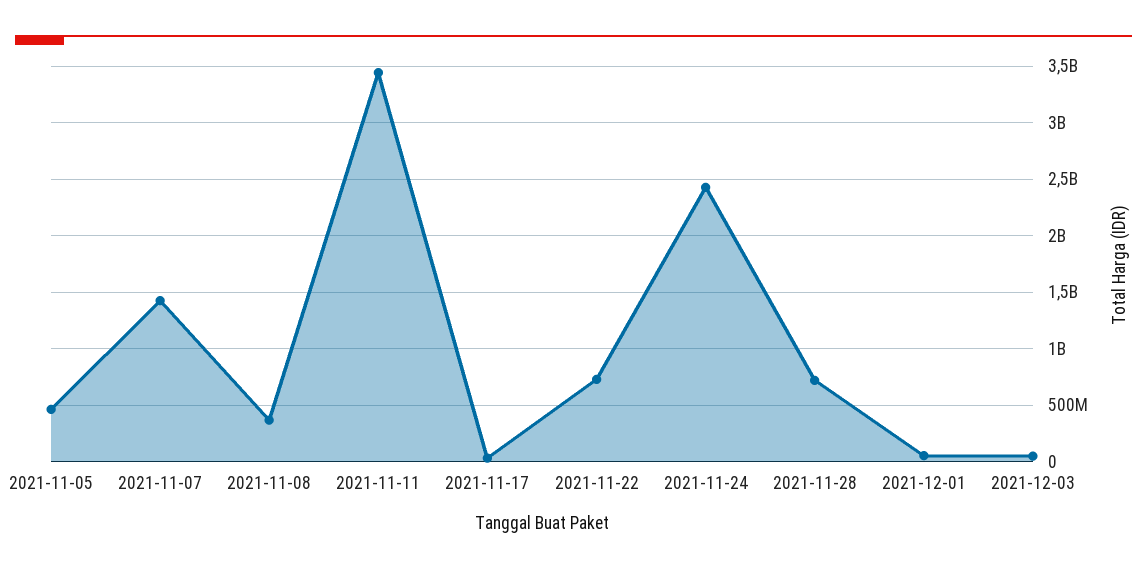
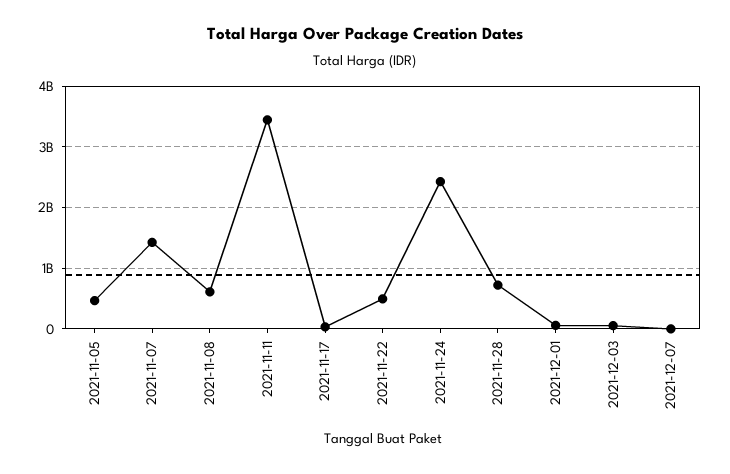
2021-11-08: 400000000 -> 600000000
2021-11-22: 700000000 -> 500000000
2021-12-07: none -> 0

